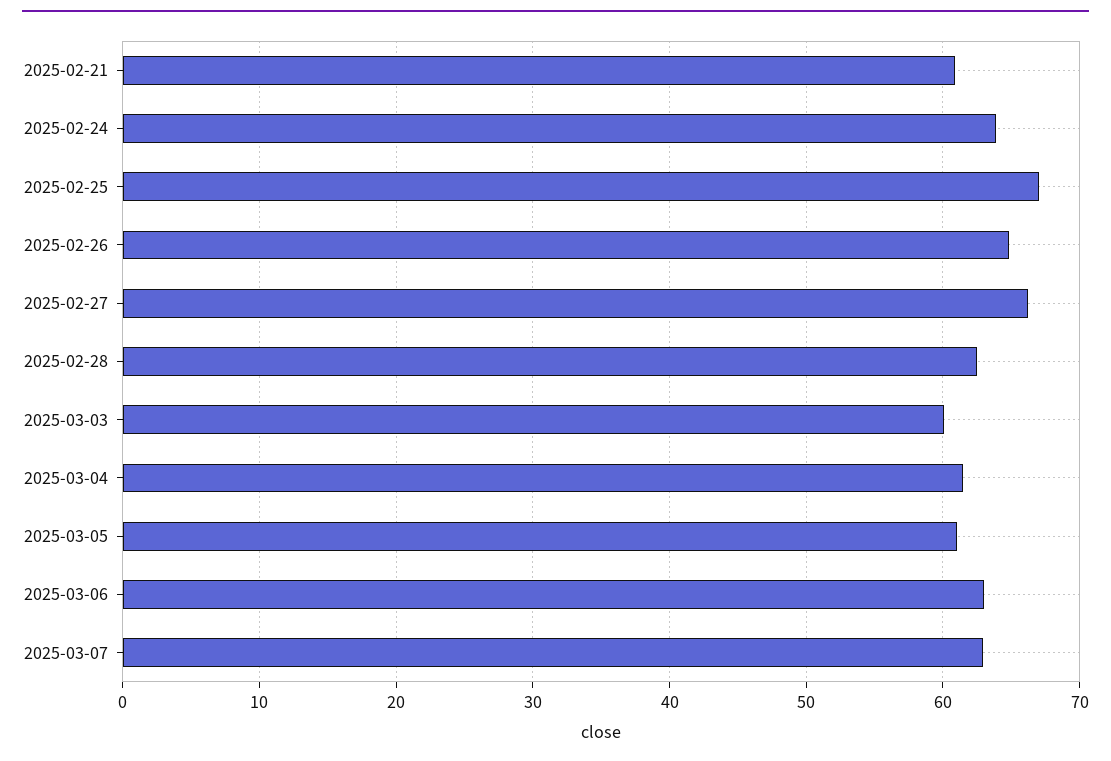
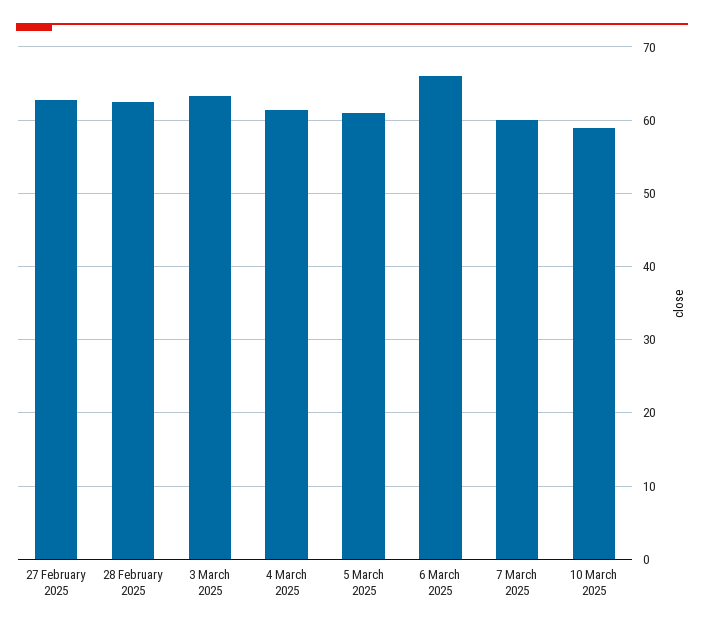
2025-02-21: 61 -> none
2025-02-24: 64 -> none
2025-02-25: 67 -> none
2025-02-26: 65 -> none
2025-02-27: 66 -> 63
2025-03-03: 60 -> 63
2025-03-06: 63 -> 66
2025-03-07: 63 -> 60
10 March 2025: none -> 59

